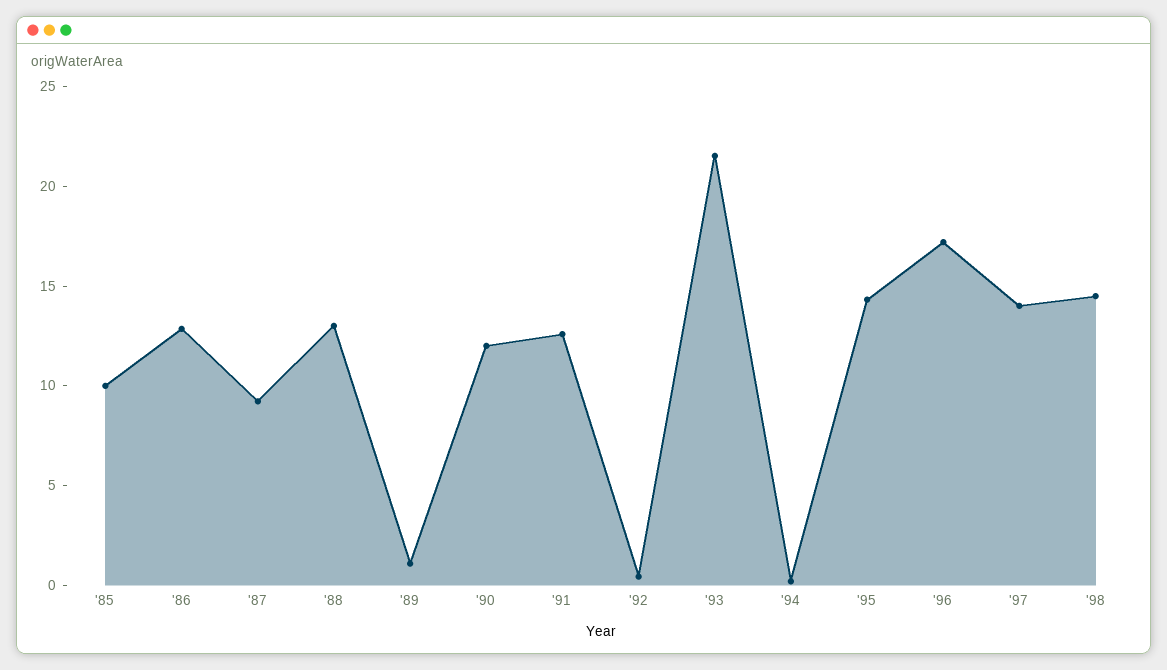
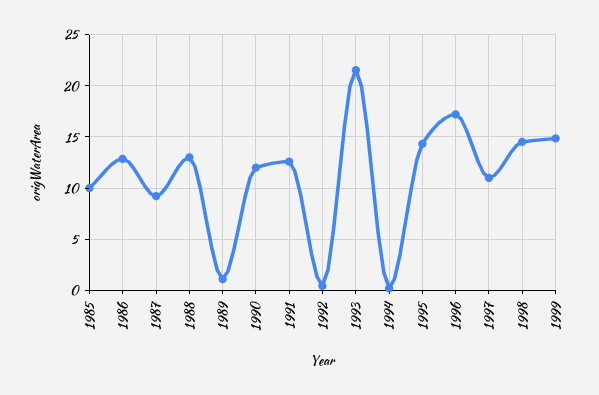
'97: 14 -> 11
1999: none -> 15

